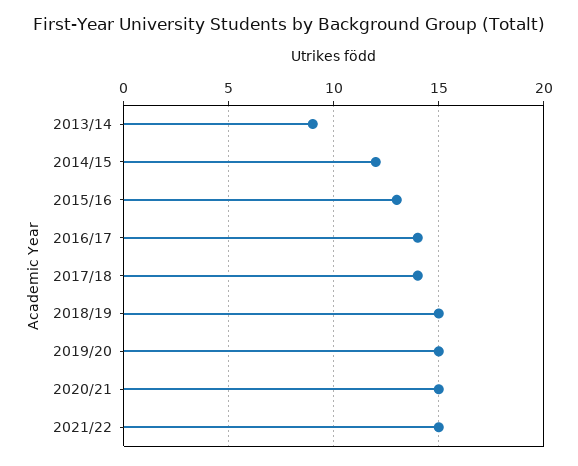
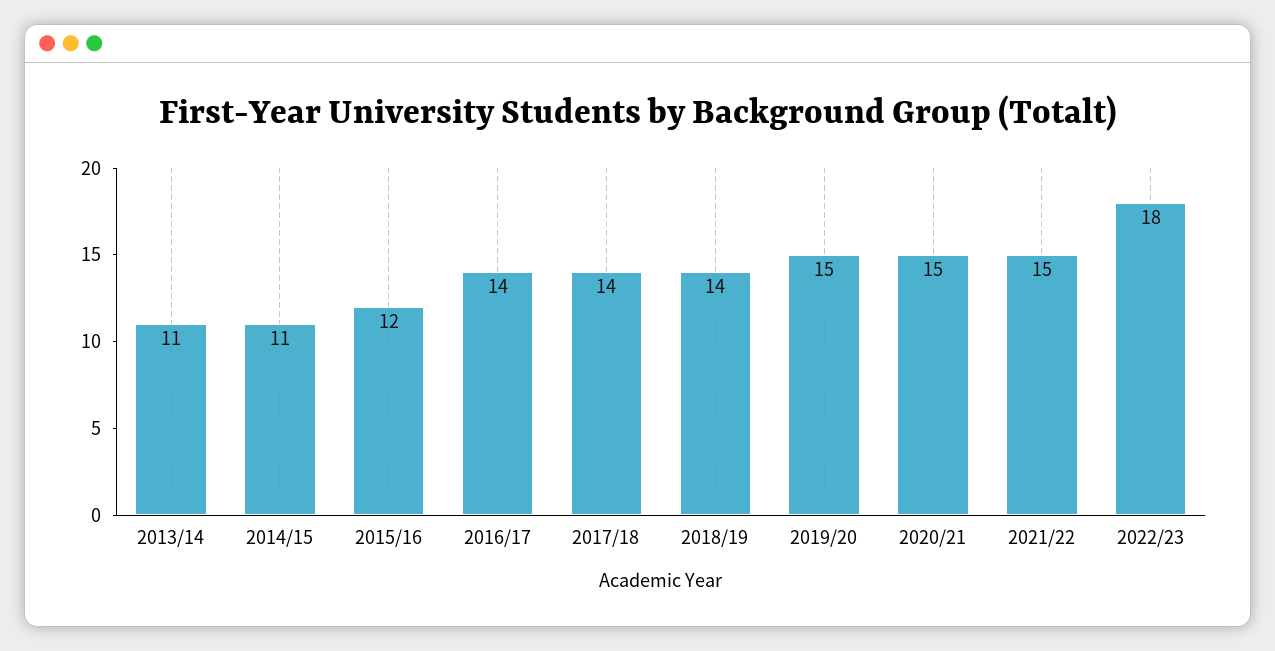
2013/14: 9 -> 11
2014/15: 12 -> 11
2015/16: 13 -> 12
2018/19: 15 -> 14
2022/23: none -> 18

